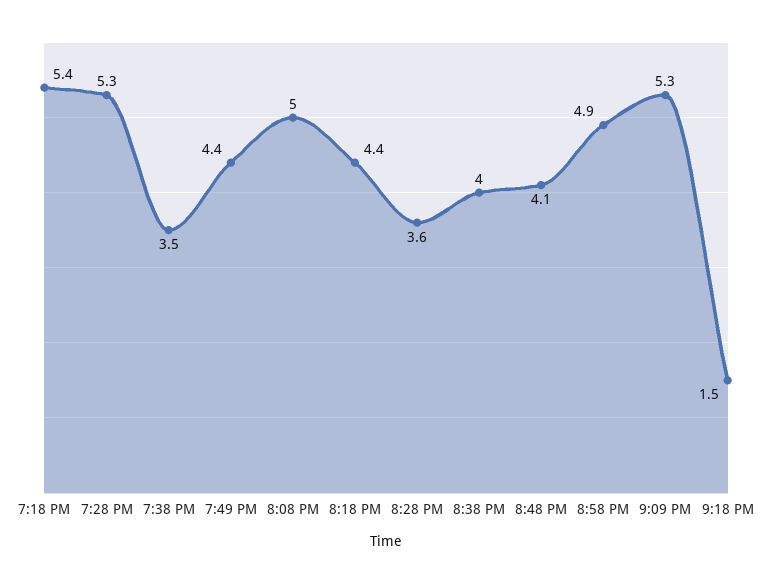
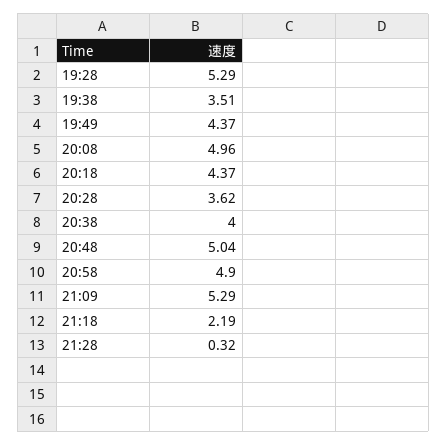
7:18 PM: 5.4 -> none
8:48 PM: 4.1 -> 5.04
9:18 PM: 1.5 -> 2.19
21:28: none -> 0.32

